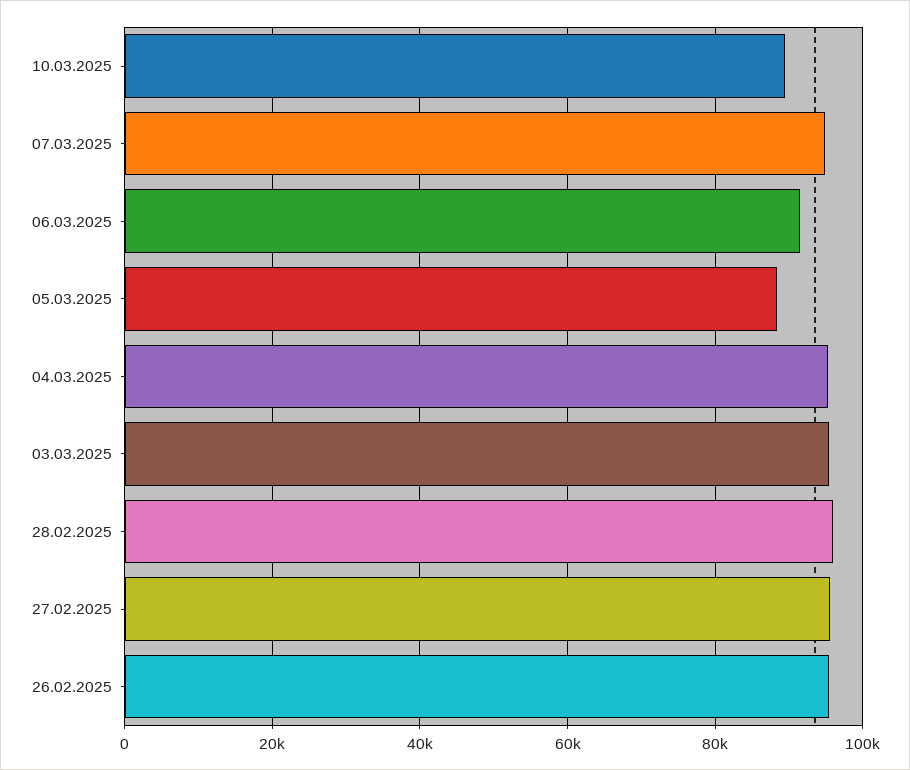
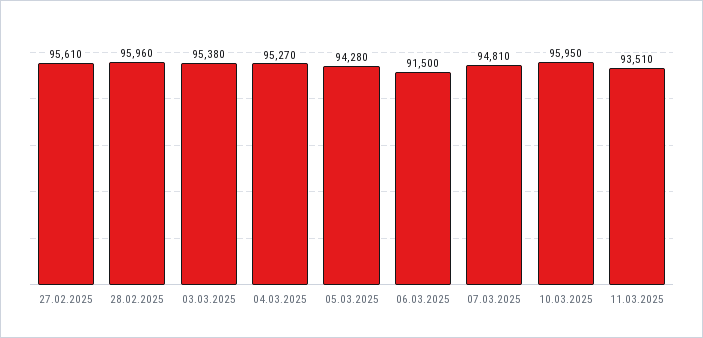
10.03.2025: 90000 -> 95950
05.03.2025: 88000 -> 94280
26.02.2025: 96000 -> none
11.03.2025: none -> 93510

